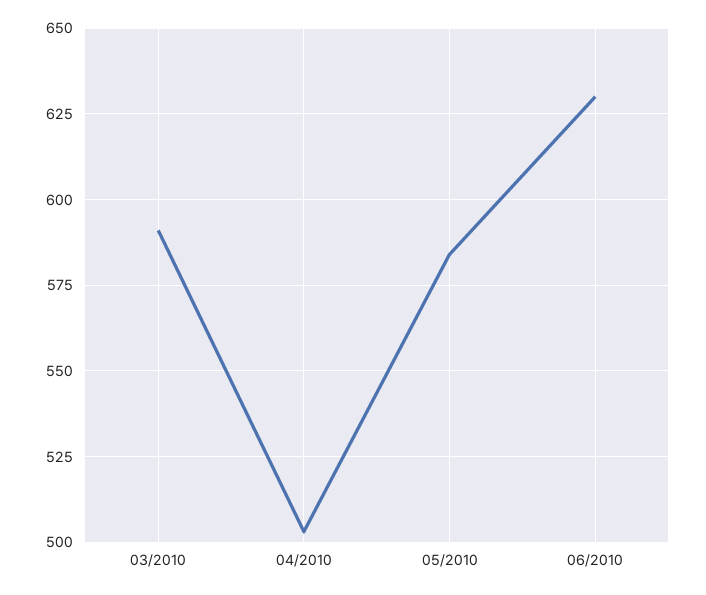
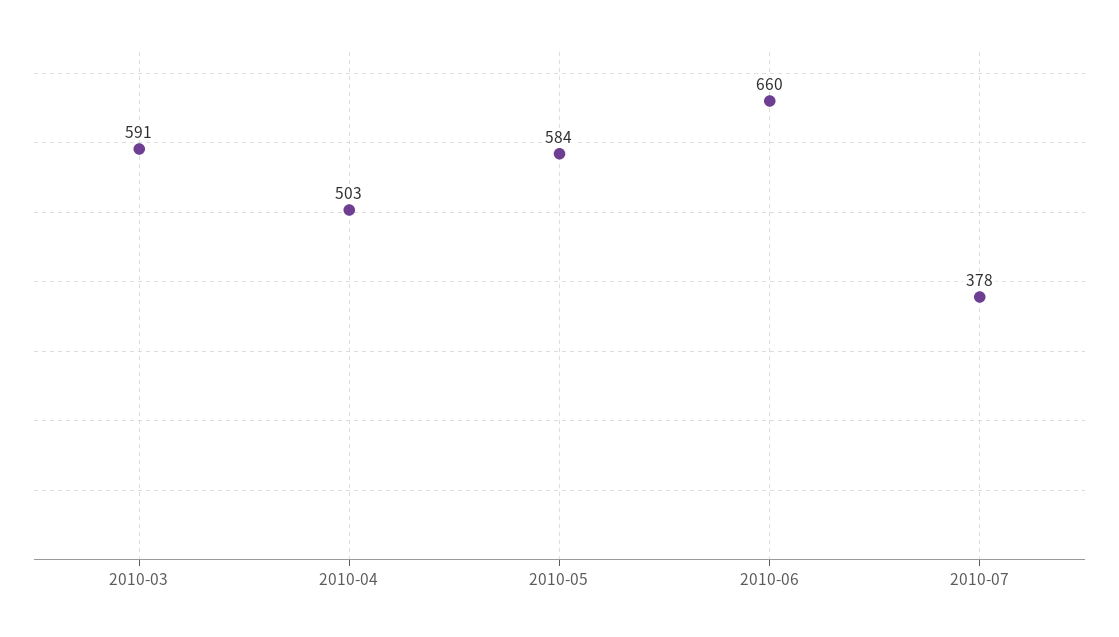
06/2010: 630 -> 660
2010-07: none -> 378

